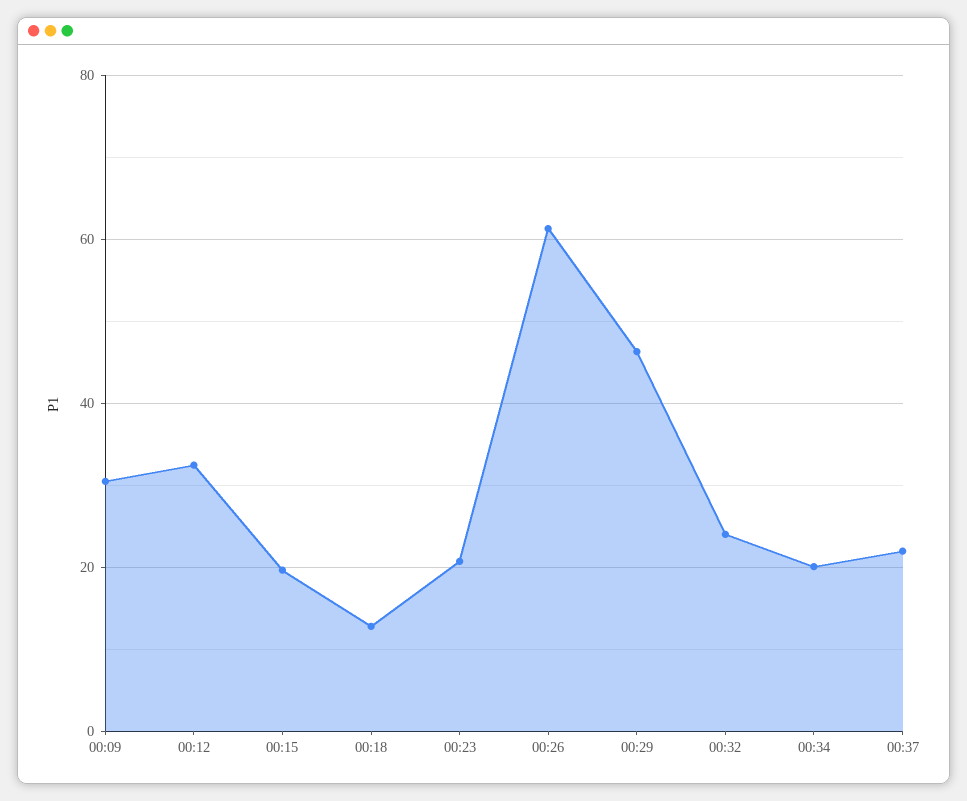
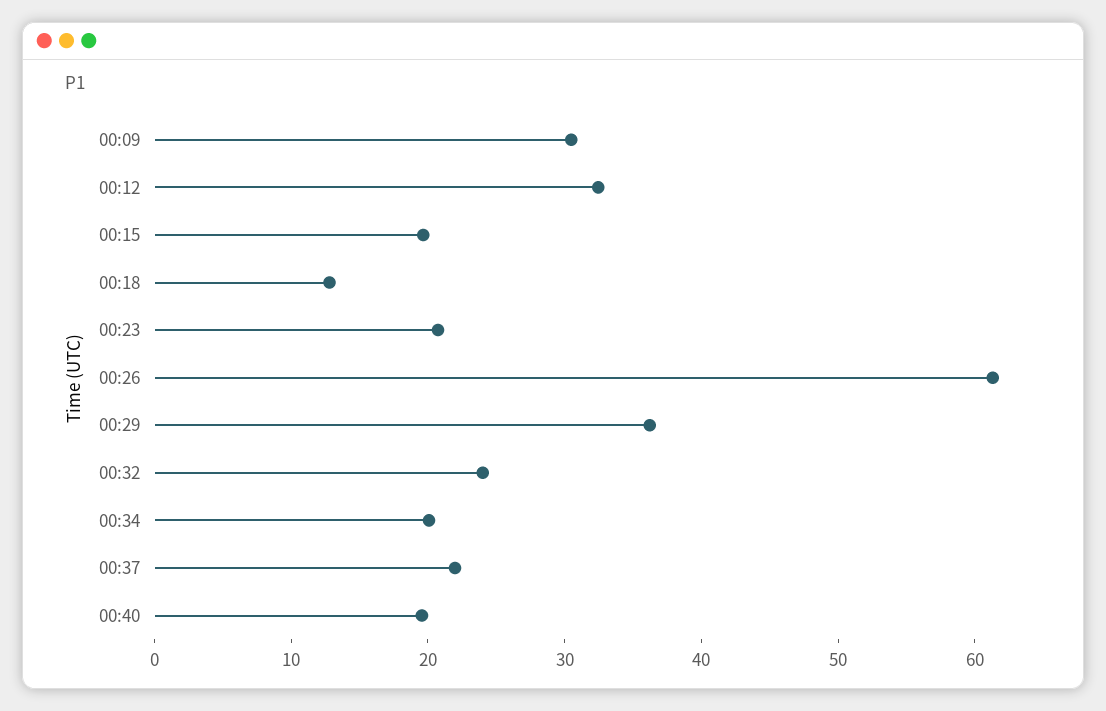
00:29: 46 -> 36
00:40: none -> 20

